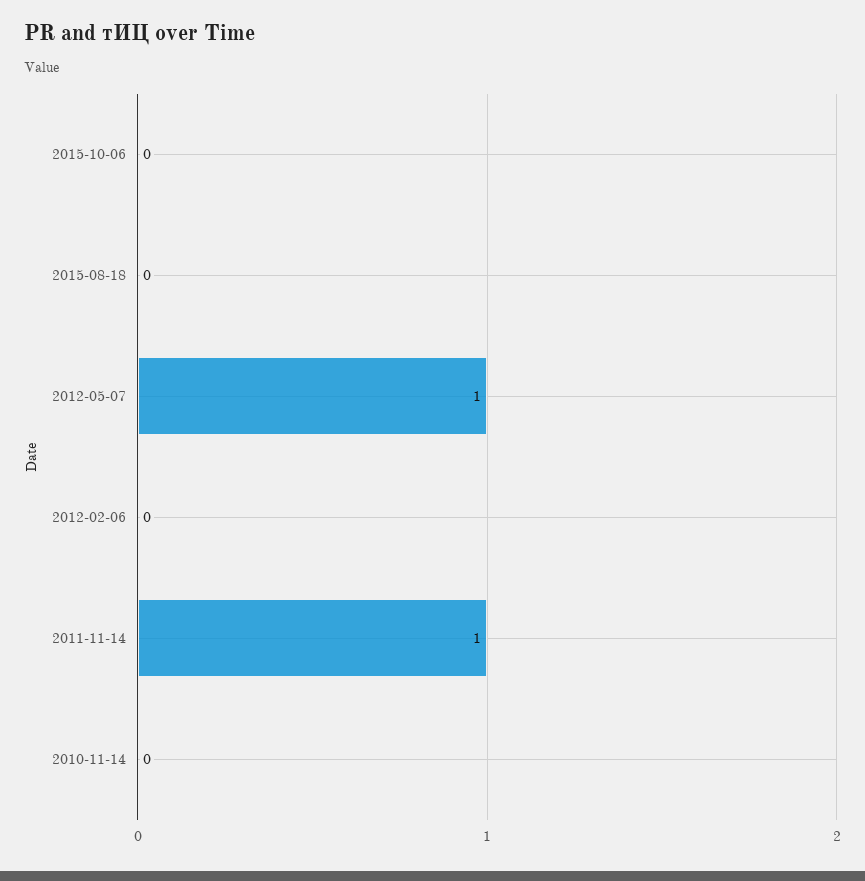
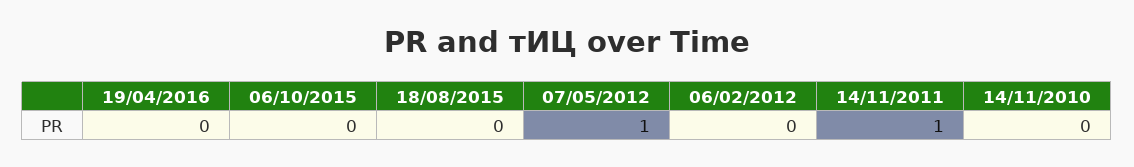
19/04/2016: none -> 0

